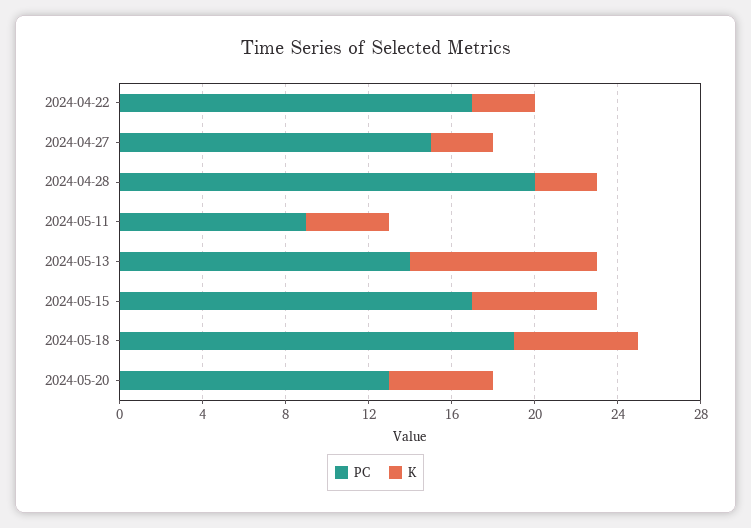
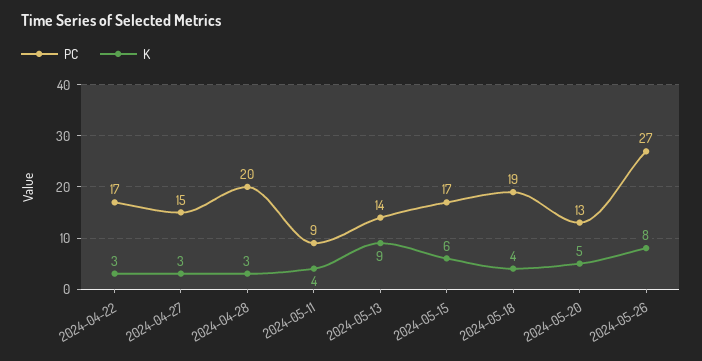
K, 2024-05-18: 6 -> 4
PC, 2024-05-26: none -> 27
K, 2024-05-26: none -> 8

